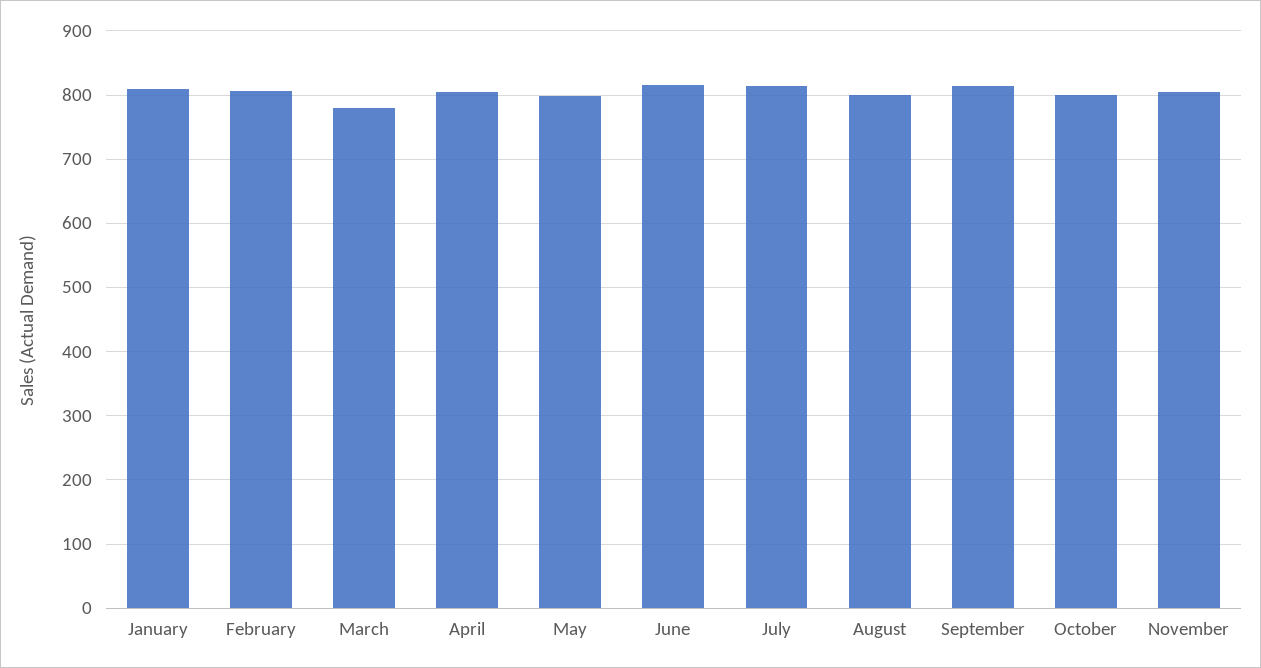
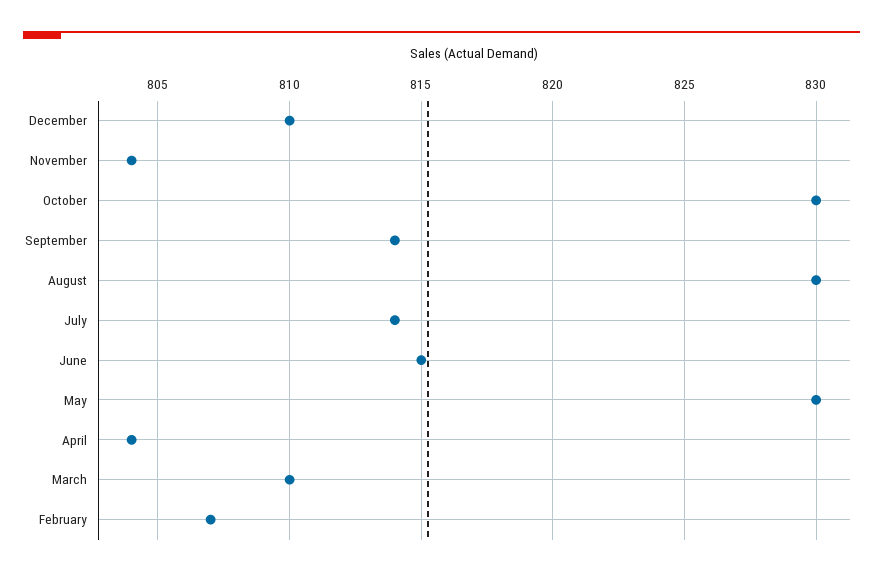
January: 810 -> none
March: 780 -> 810
May: 800 -> 830
August: 800 -> 830
October: 800 -> 830
December: none -> 810

